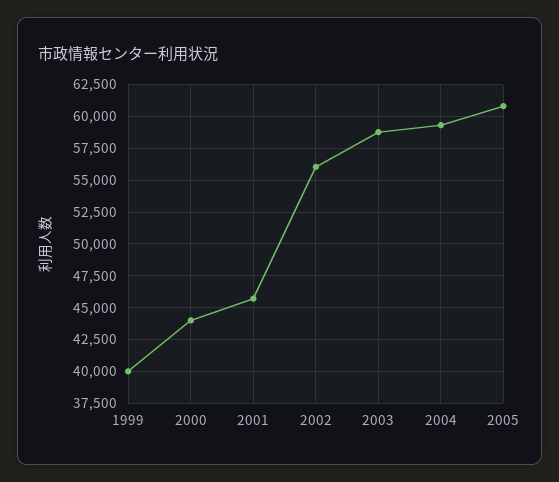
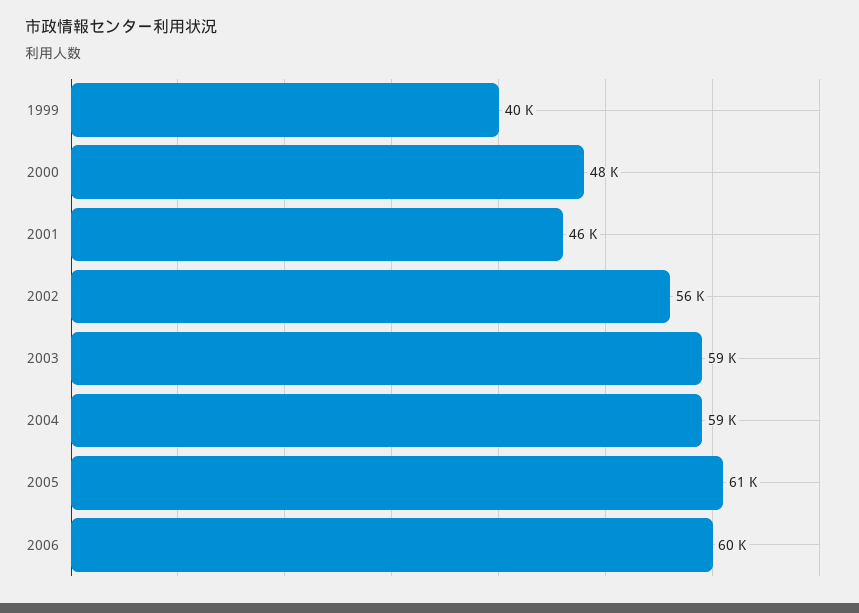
2000: 44000 -> 48000
2006: none -> 60000

